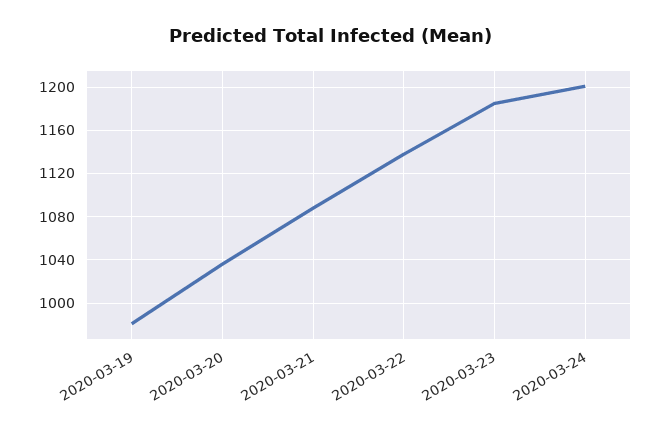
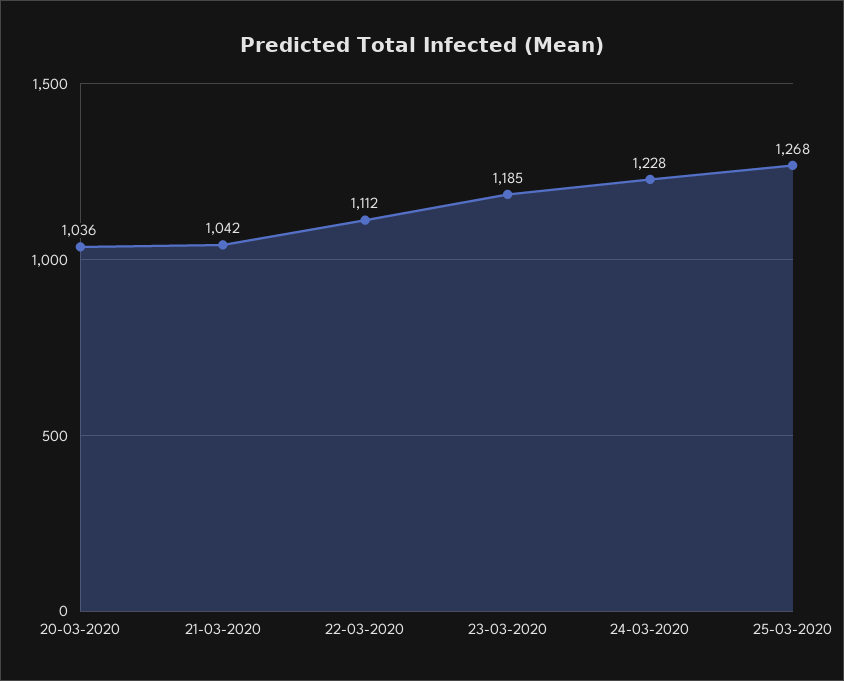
2020-03-19: 980 -> none
2020-03-21: 1090 -> 1042
2020-03-22: 1140 -> 1112
2020-03-24: 1200 -> 1228
25-03-2020: none -> 1268

